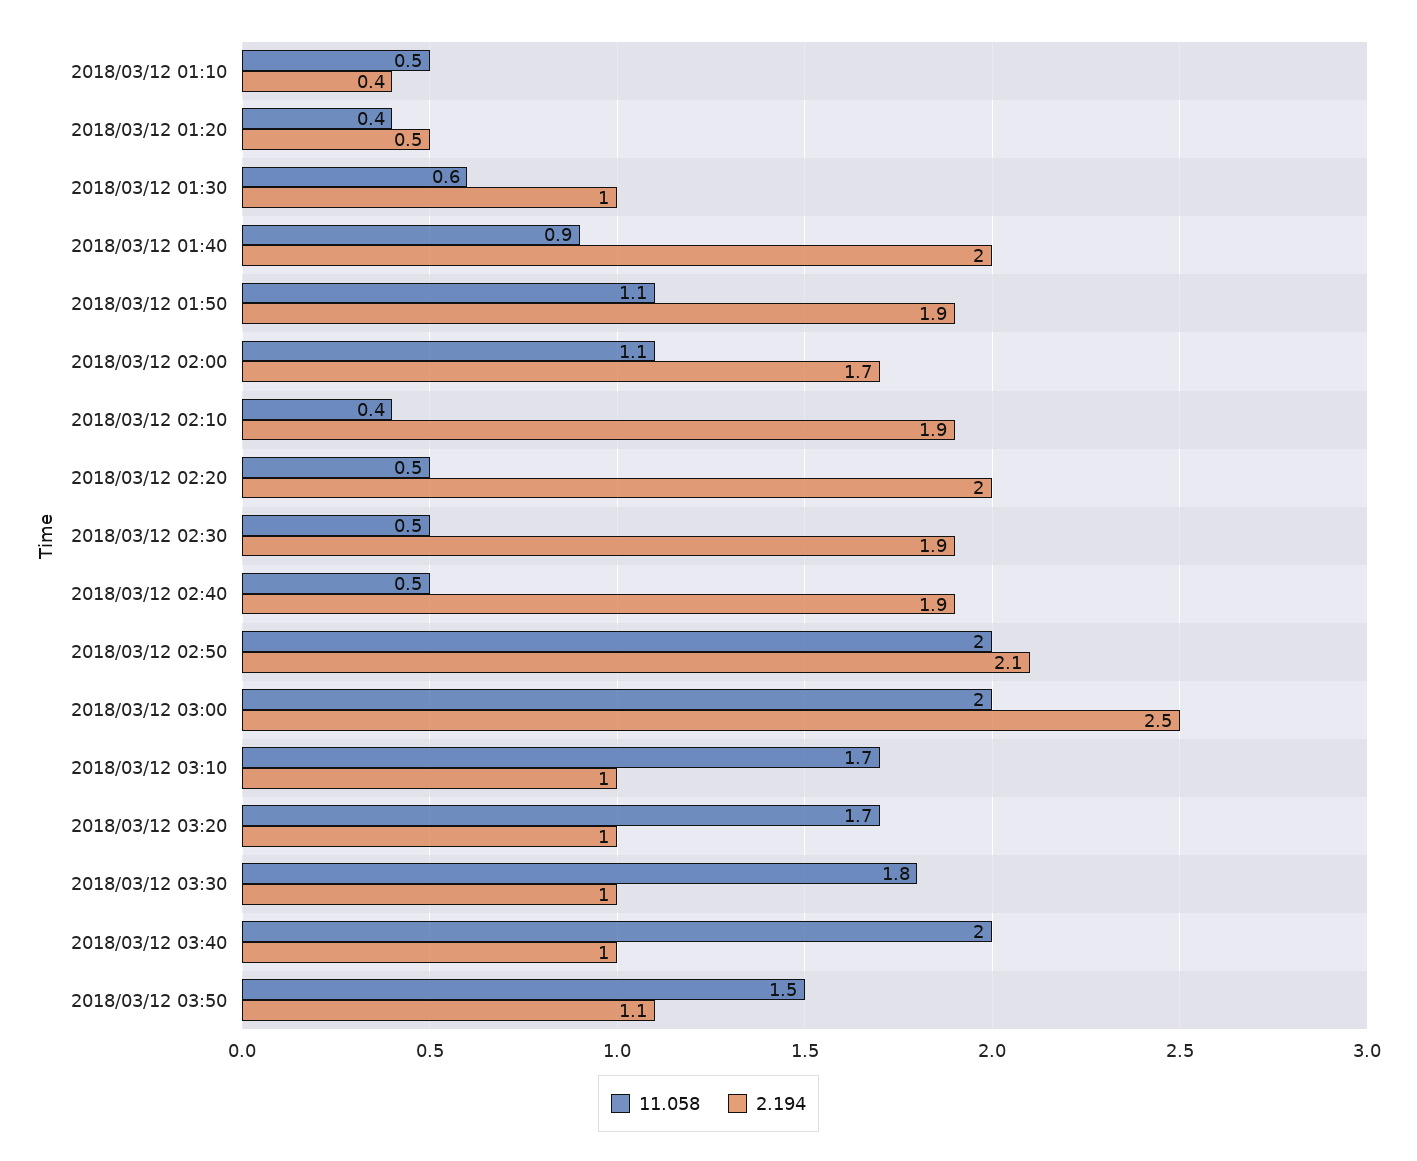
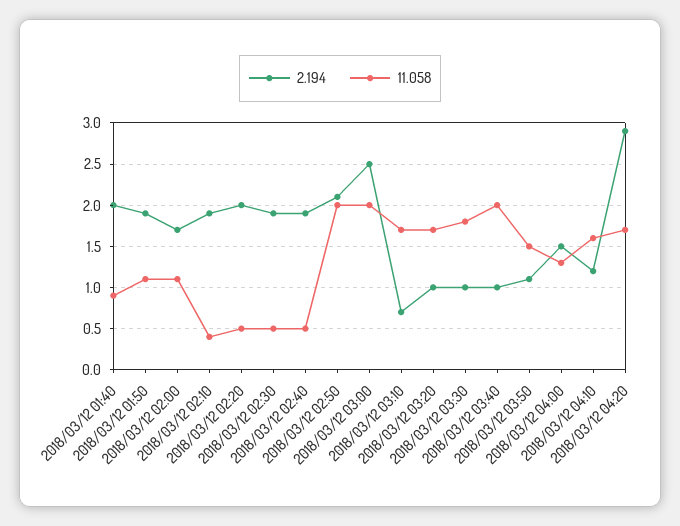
11.058, 2018/03/12 01:10: 0.5 -> none
2.194, 2018/03/12 01:10: 0.4 -> none
11.058, 2018/03/12 01:20: 0.4 -> none
2.194, 2018/03/12 01:20: 0.5 -> none
11.058, 2018/03/12 01:30: 0.6 -> none
2.194, 2018/03/12 01:30: 1 -> none
2.194, 2018/03/12 03:10: 1 -> 0.7
2.194, 2018/03/12 04:00: none -> 1.5
11.058, 2018/03/12 04:00: none -> 1.3
2.194, 2018/03/12 04:10: none -> 1.2
11.058, 2018/03/12 04:10: none -> 1.6
2.194, 2018/03/12 04:20: none -> 2.9
11.058, 2018/03/12 04:20: none -> 1.7

